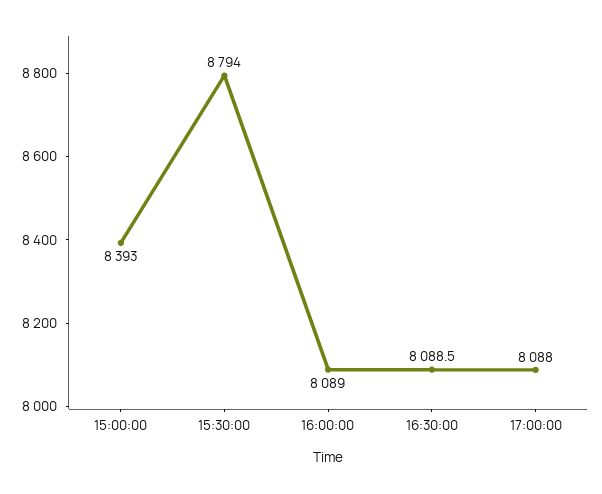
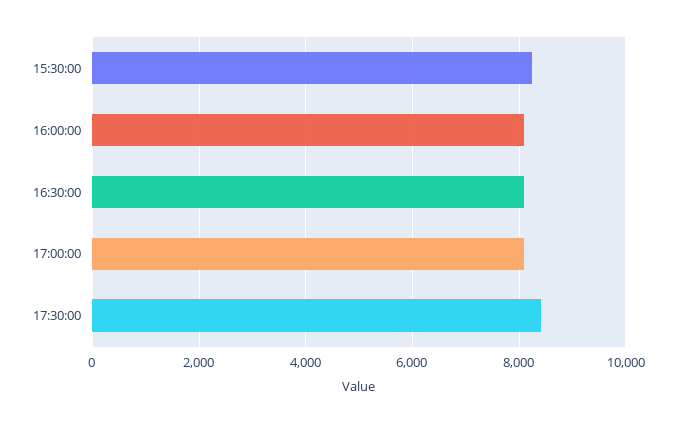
15:00:00: 8393 -> none
15:30:00: 8794 -> 8200
17:30:00: none -> 8400

